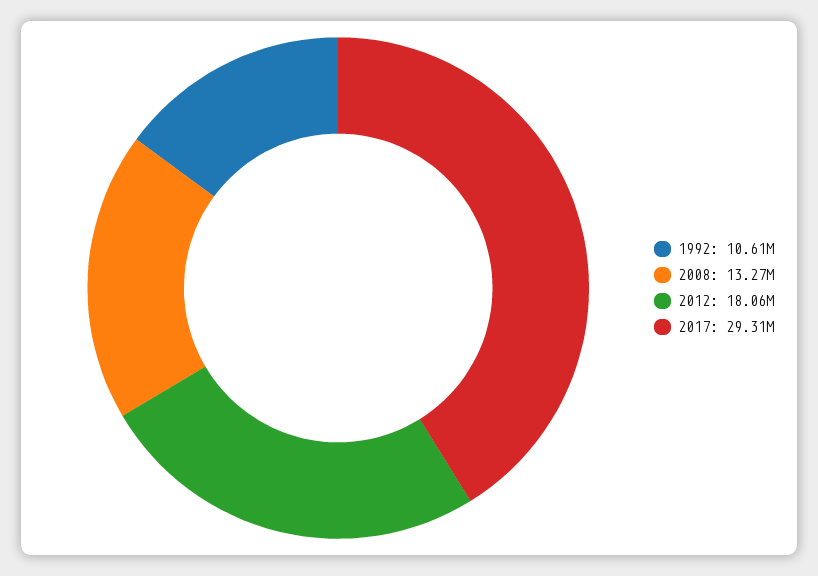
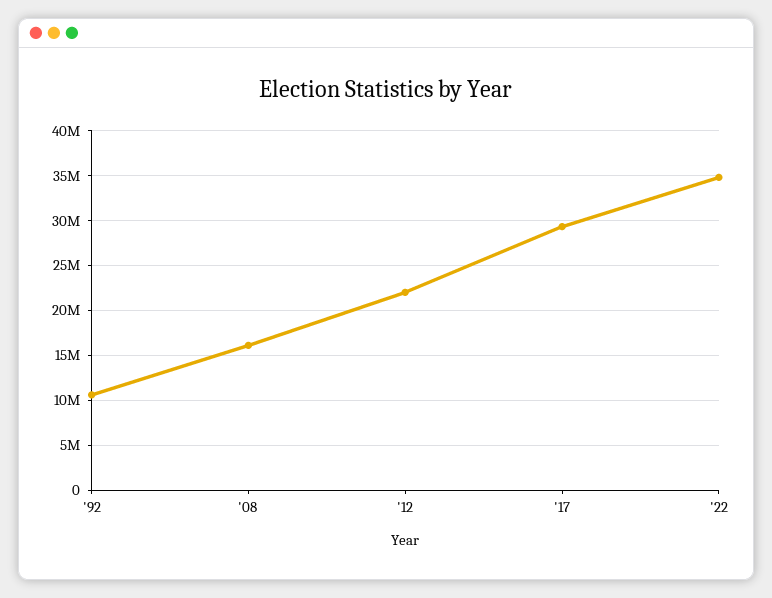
2008: 13270000 -> 16000000
2012: 18060000 -> 22000000
'22: none -> 35000000

